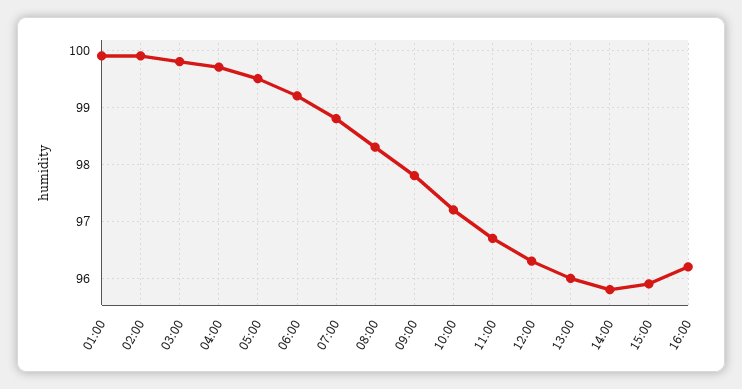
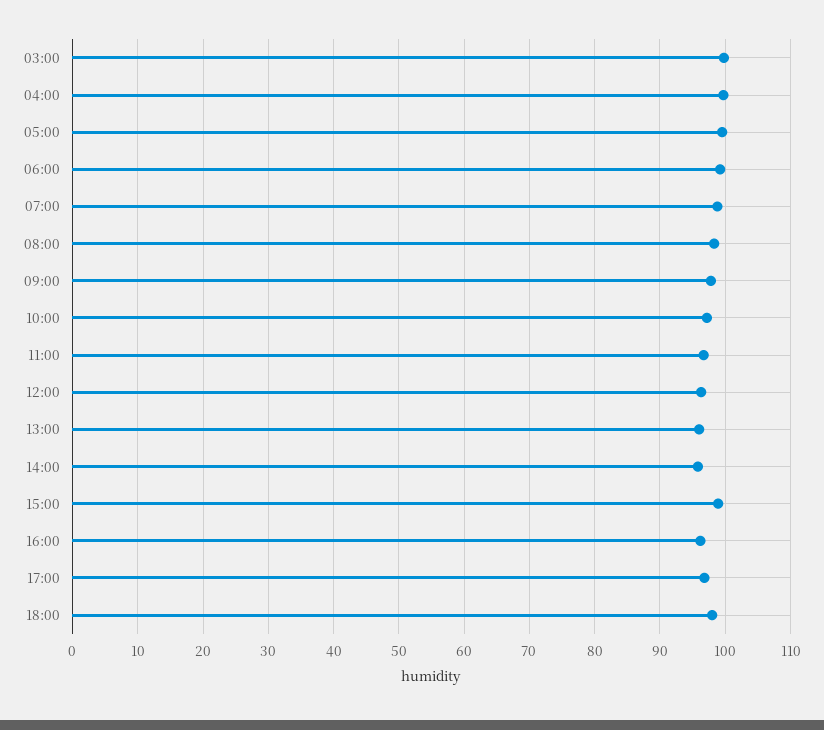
01:00: 100 -> none
02:00: 100 -> none
15:00: 96 -> 99
17:00: none -> 97
18:00: none -> 98

